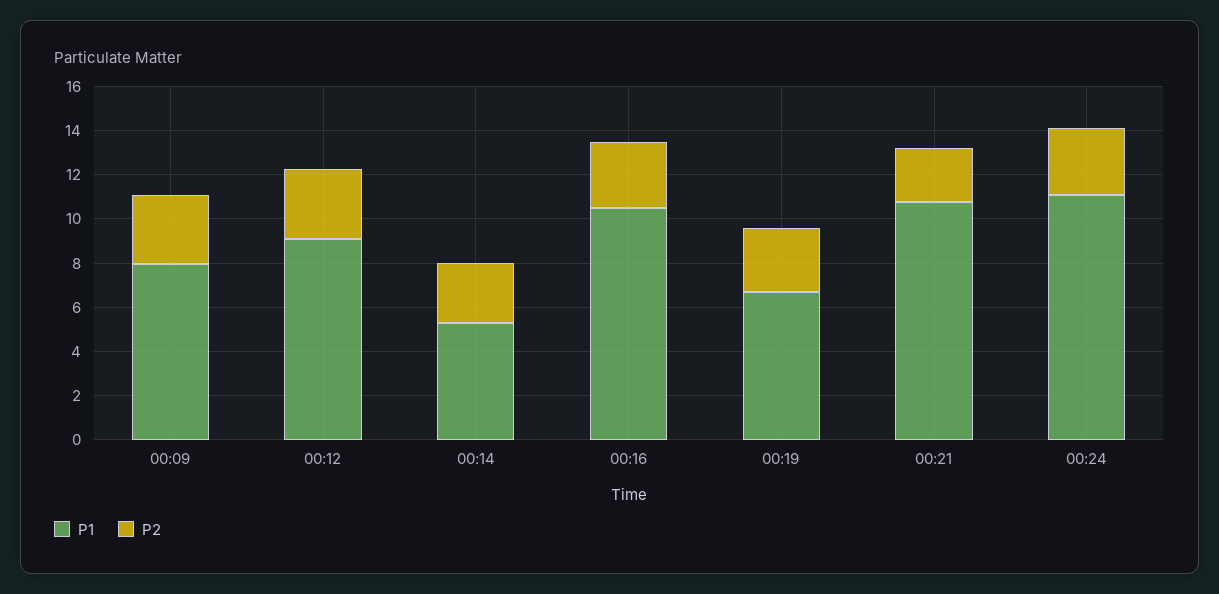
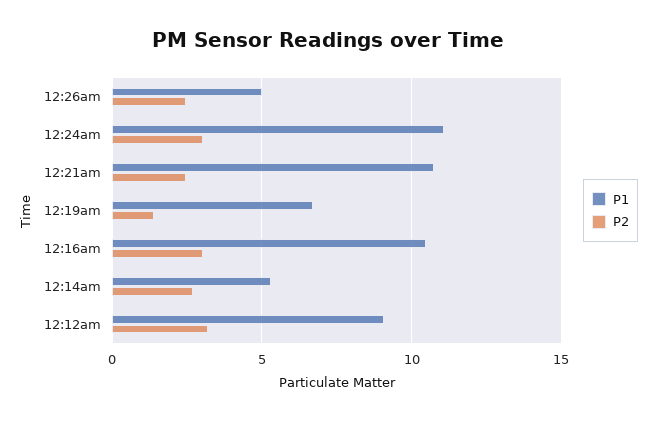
P1, 00:09: 8 -> none
P2, 00:09: 3 -> none
P2, 00:19: 3 -> 1.5
P1, 12:26am: none -> 5
P2, 12:26am: none -> 2.5

